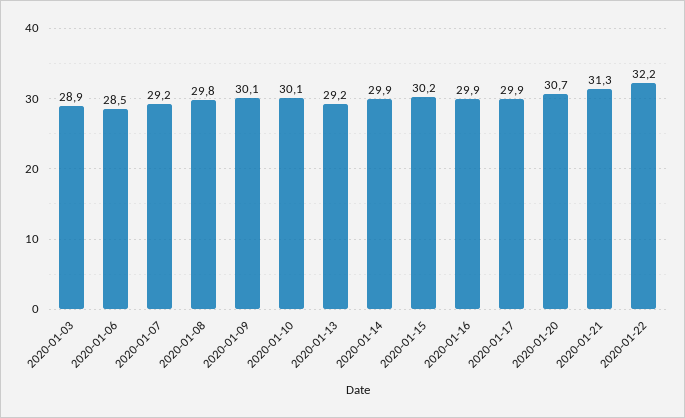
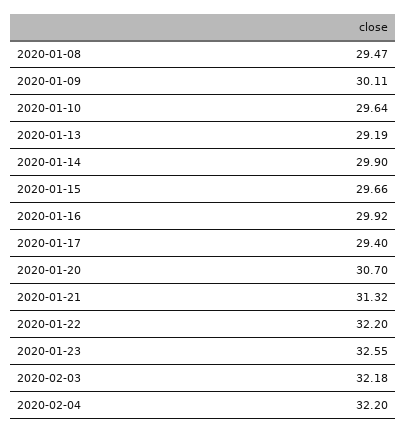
2020-01-03: 28.9 -> none
2020-01-06: 28.5 -> none
2020-01-07: 29.2 -> none
2020-01-08: 29.8 -> 29.47
2020-01-10: 30.1 -> 29.64
2020-01-15: 30.2 -> 29.66
2020-01-17: 29.9 -> 29.4
2020-01-23: none -> 32.55
2020-02-03: none -> 32.18
2020-02-04: none -> 32.2

